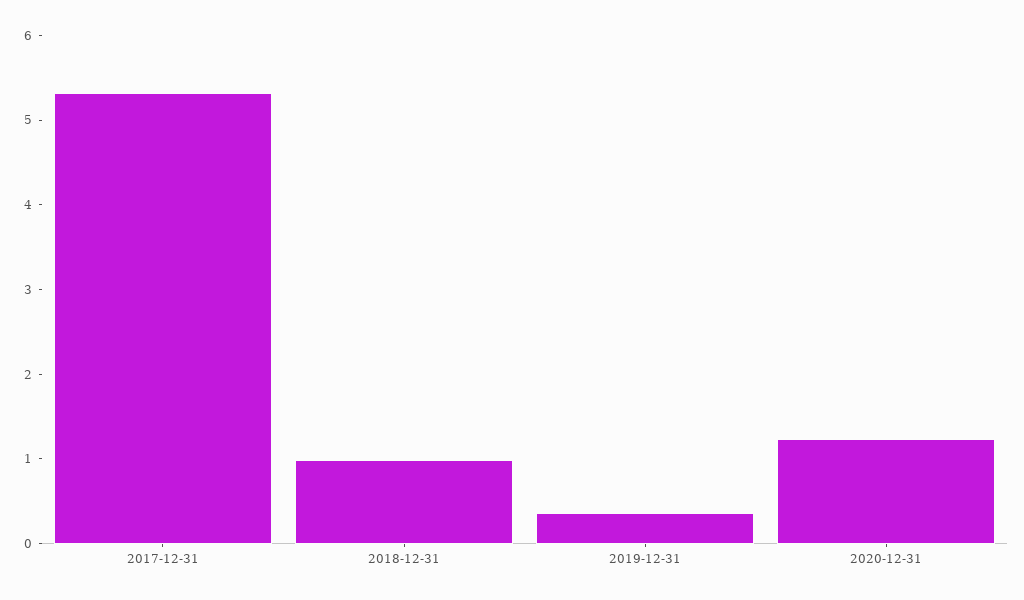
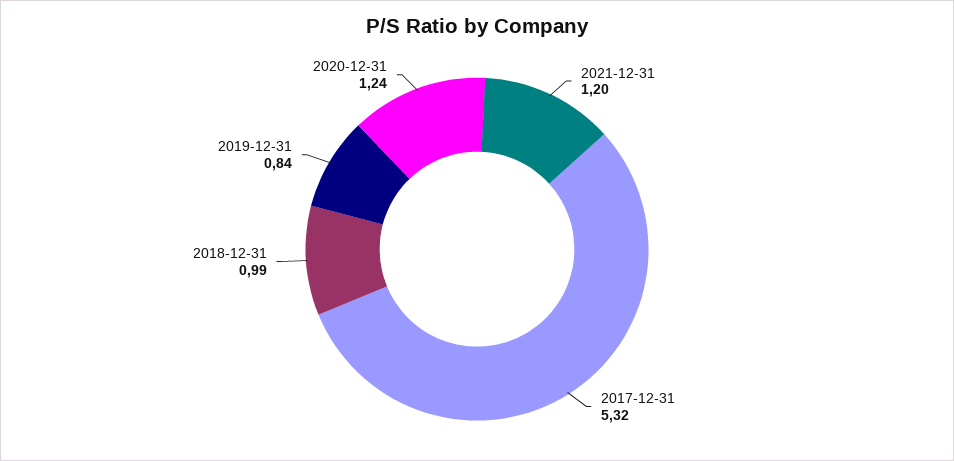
2019-12-31: 0.4 -> 0.84
2021-12-31: none -> 1.2

